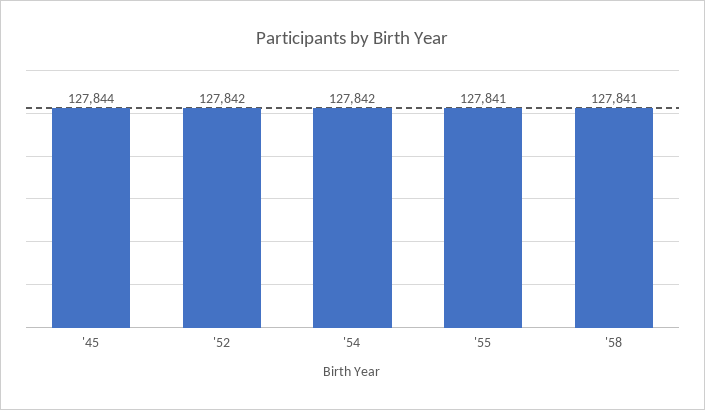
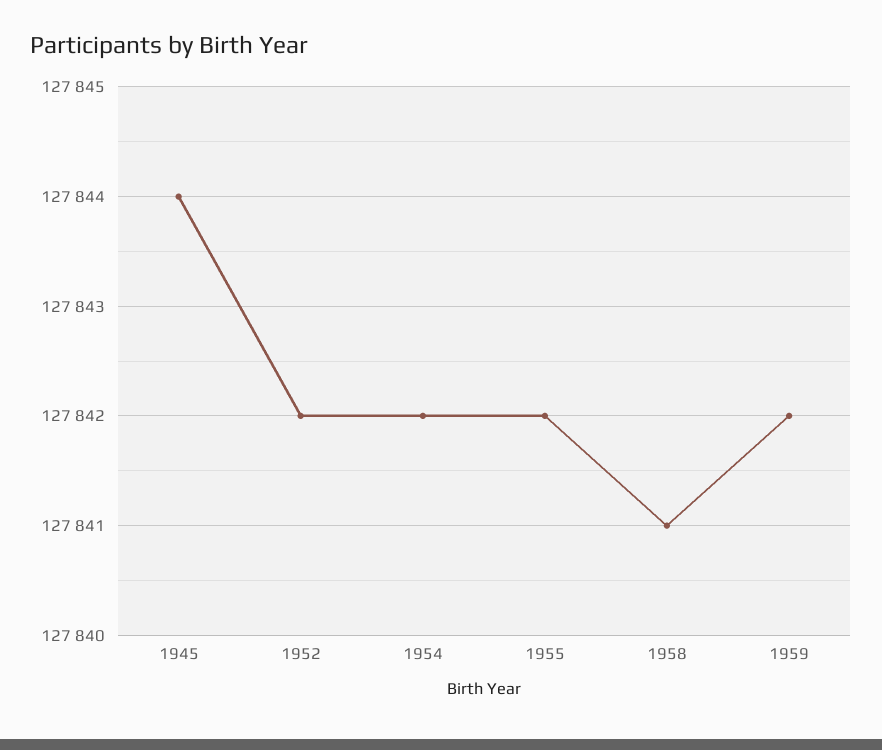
'55: 127841 -> 127842
1959: none -> 127842

